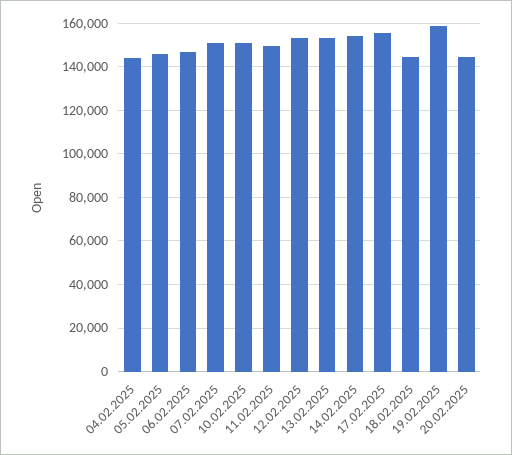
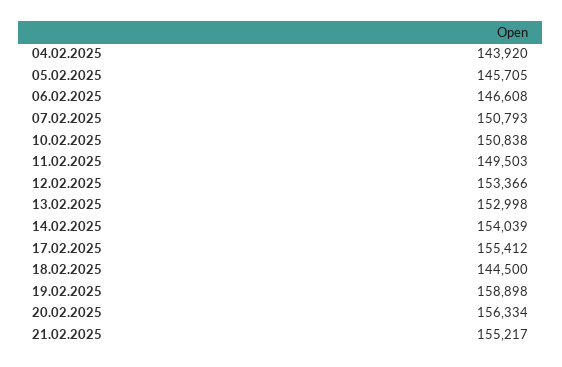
20.02.2025: 145000 -> 156334
21.02.2025: none -> 155217

